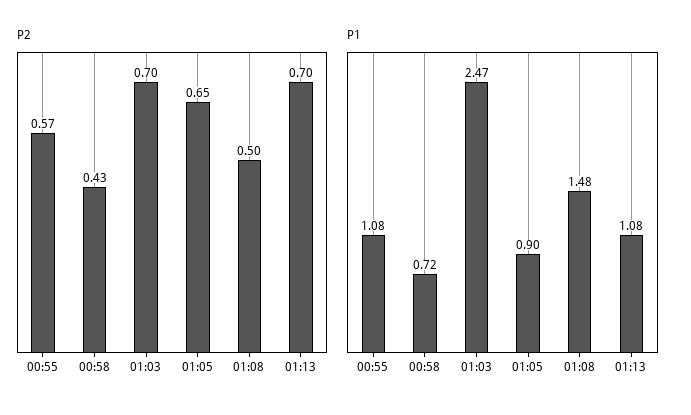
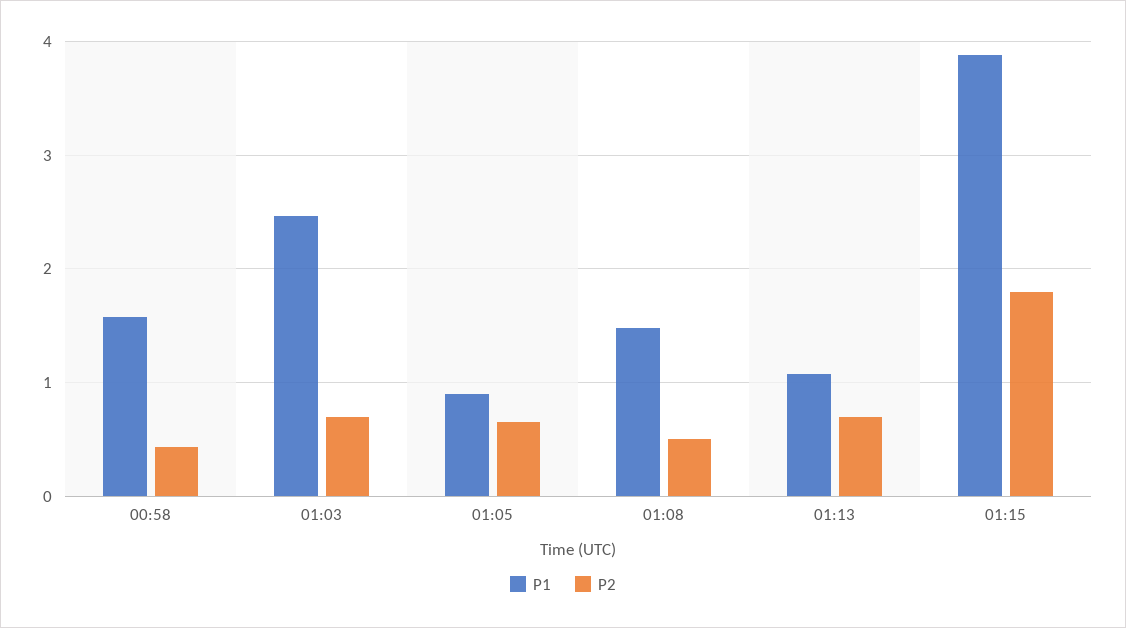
P2, 00:55: 0.57 -> none
P1, 00:55: 1.08 -> none
P1, 00:58: 0.72 -> 1.6
P1, 01:15: none -> 3.9
P2, 01:15: none -> 1.8

